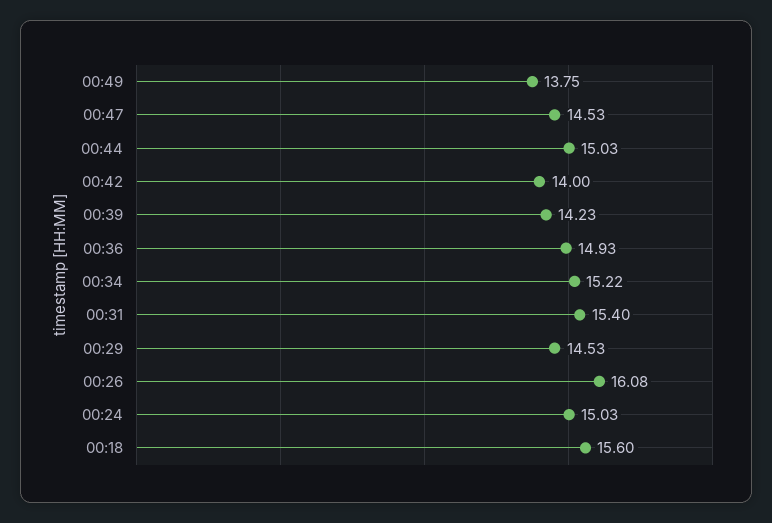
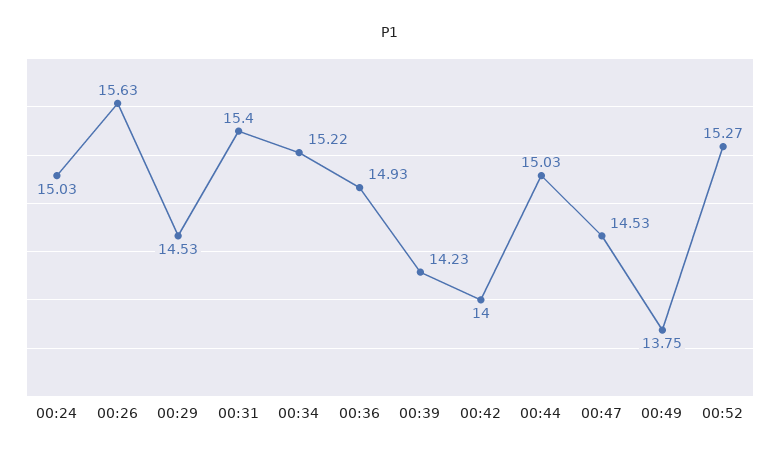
00:26: 16.08 -> 15.63
00:18: 15.6 -> none
00:52: none -> 15.27

